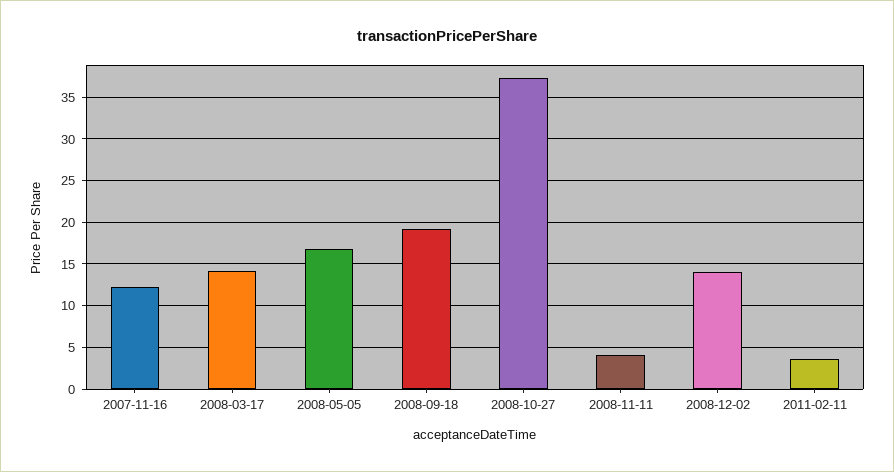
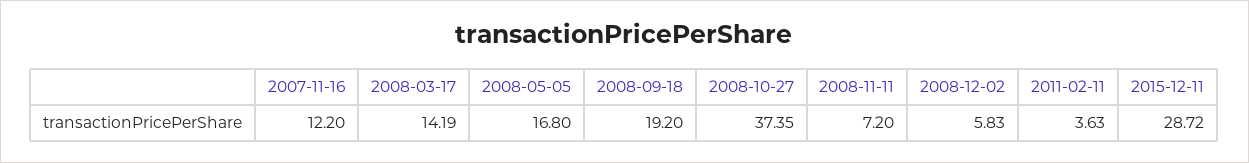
2008-11-11: 4 -> 7.2
2008-12-02: 14 -> 5.83
2015-12-11: none -> 28.72

